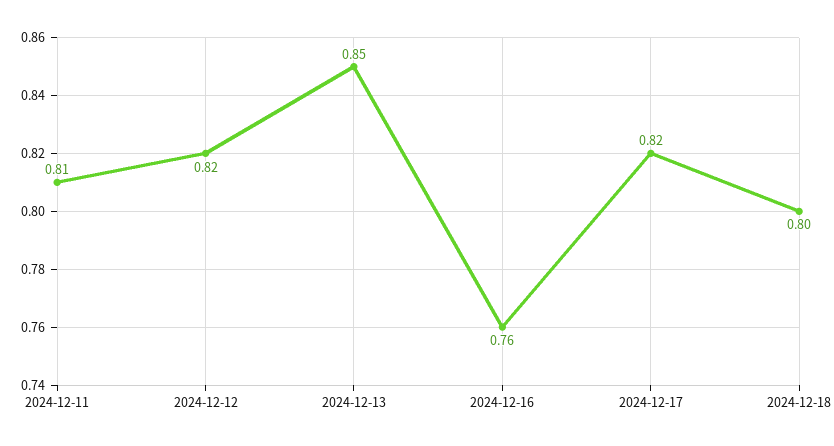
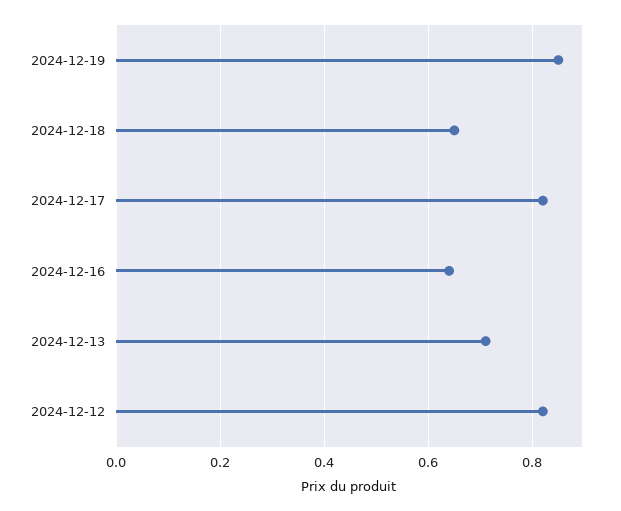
2024-12-11: 0.81 -> none
2024-12-13: 0.85 -> 0.7
2024-12-16: 0.76 -> 0.65
2024-12-18: 0.8 -> 0.65
2024-12-19: none -> 0.85

